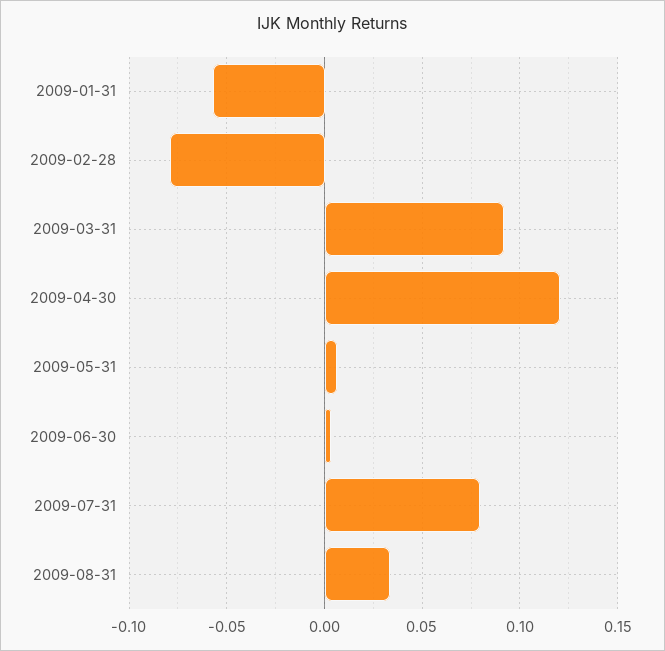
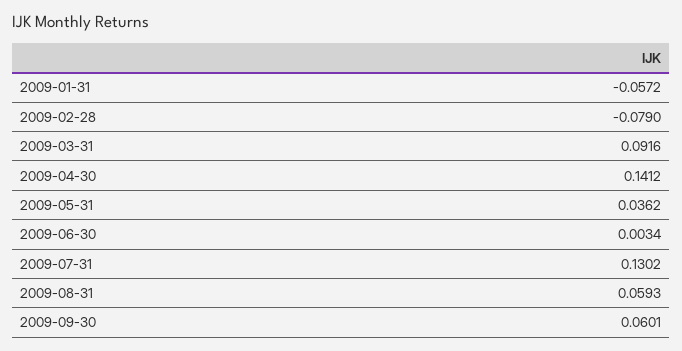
2009-04-30: 0.12 -> 0.1412
2009-05-31: 0.005 -> 0.0362
2009-07-31: 0.08 -> 0.1302
2009-08-31: 0.035 -> 0.0593
2009-09-30: none -> 0.0601

